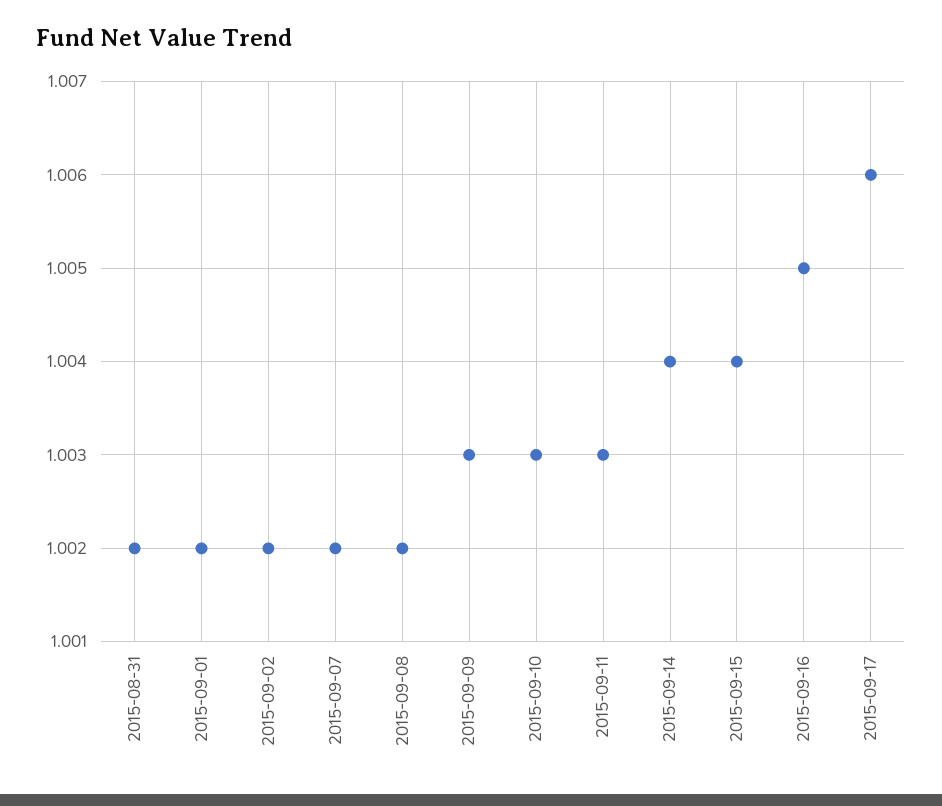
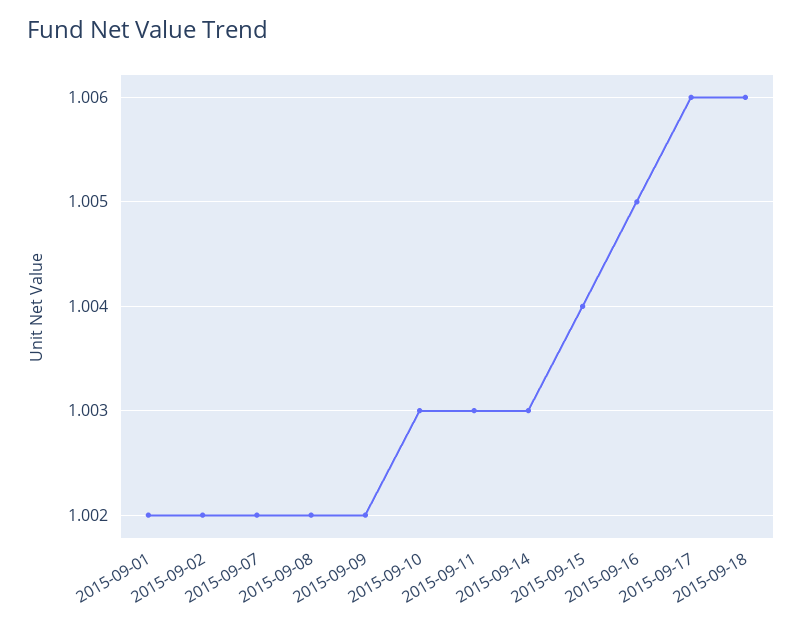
2015-08-31: 1.002 -> none
2015-09-09: 1.003 -> 1.002
2015-09-14: 1.004 -> 1.003
2015-09-18: none -> 1.006

